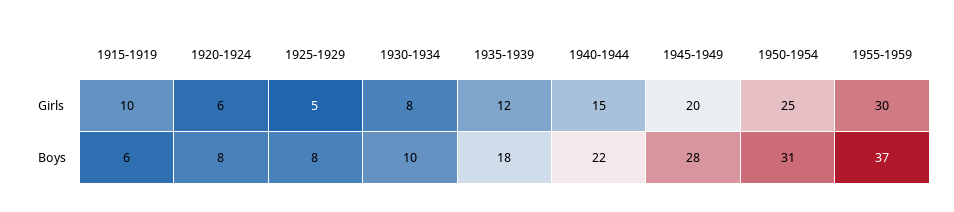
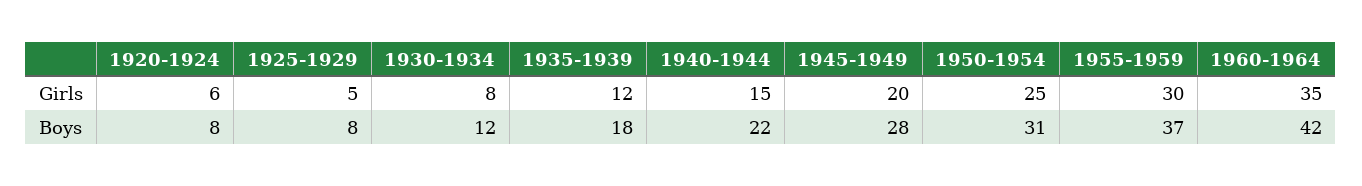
1915-1919, Girls: 10 -> none
1915-1919, Boys: 6 -> none
1930-1934, Boys: 10 -> 12
1960-1964, Girls: none -> 35
1960-1964, Boys: none -> 42

